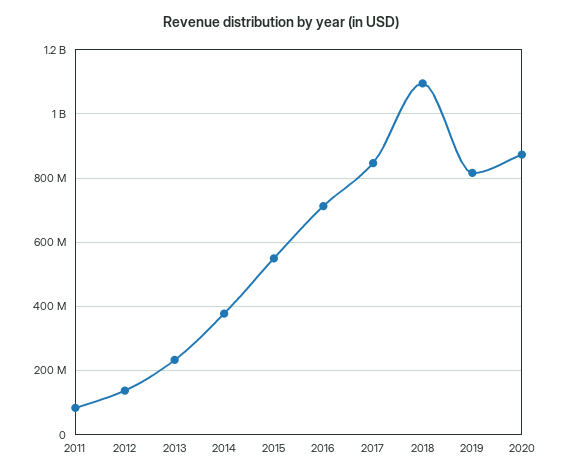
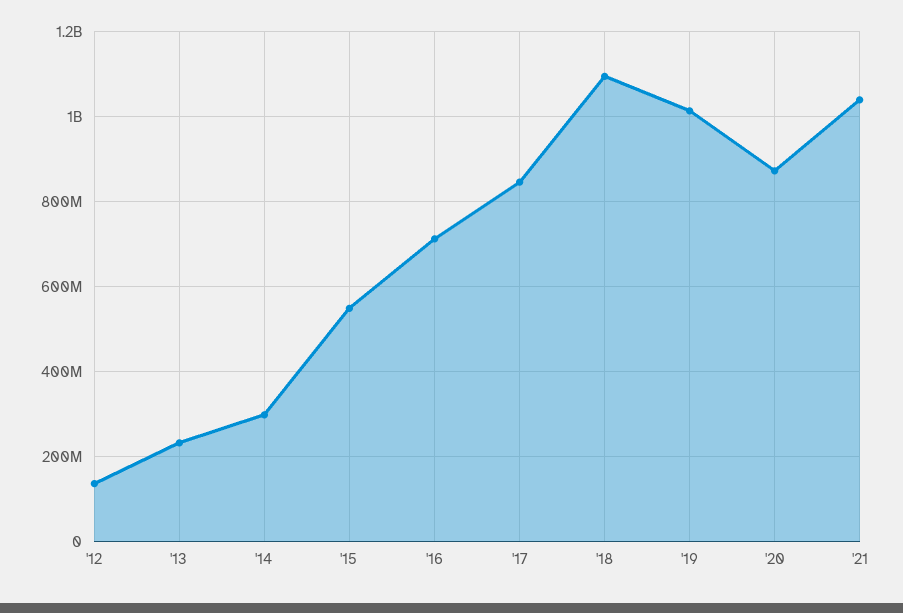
2011: 80000000 -> none
2014: 380000000 -> 300000000
2019: 820000000 -> 1020000000
'21: none -> 1040000000

